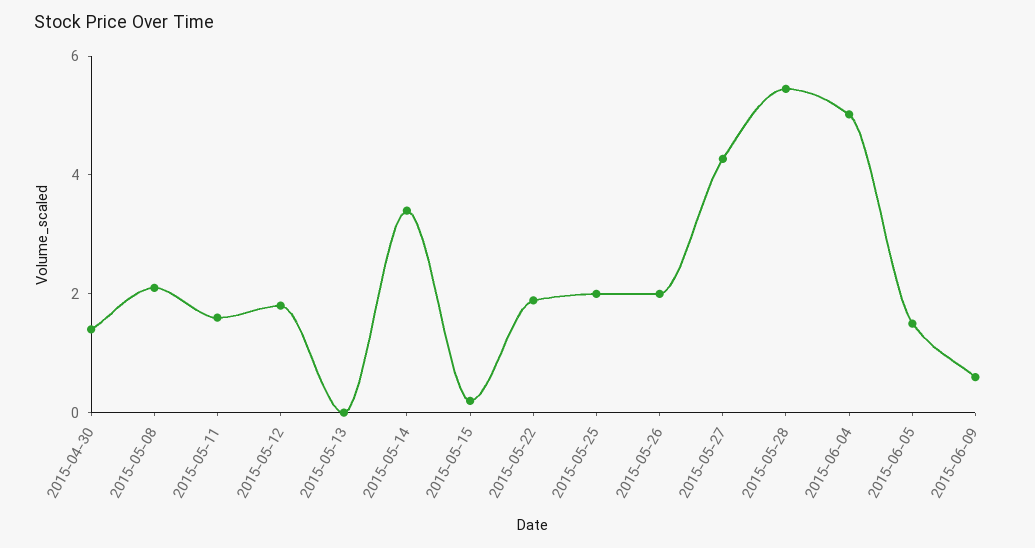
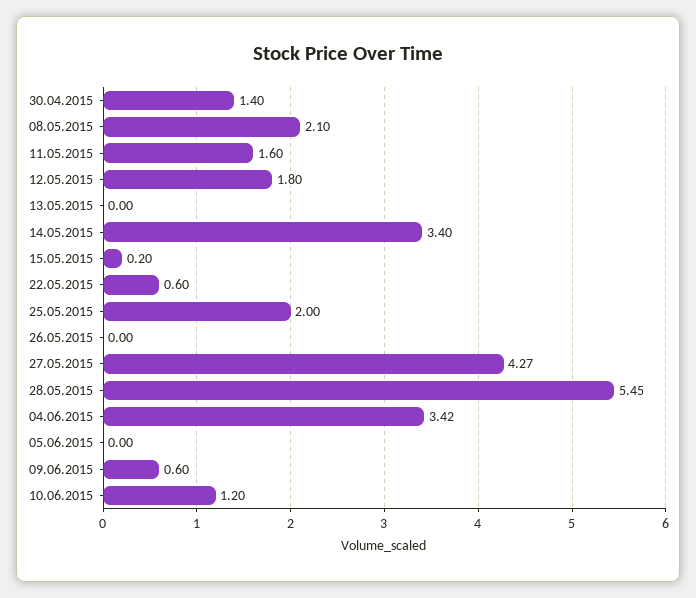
2015-05-22: 2 -> 0.6
2015-05-26: 2 -> 0
2015-06-04: 5 -> 3.42
2015-06-05: 1.5 -> 0
10.06.2015: none -> 1.2

